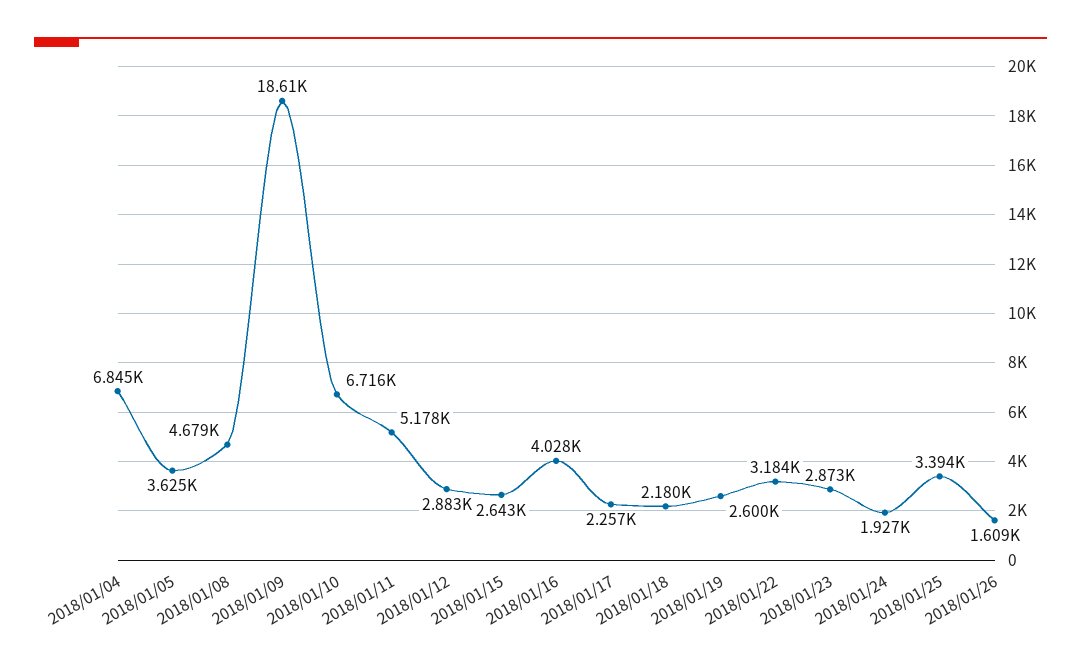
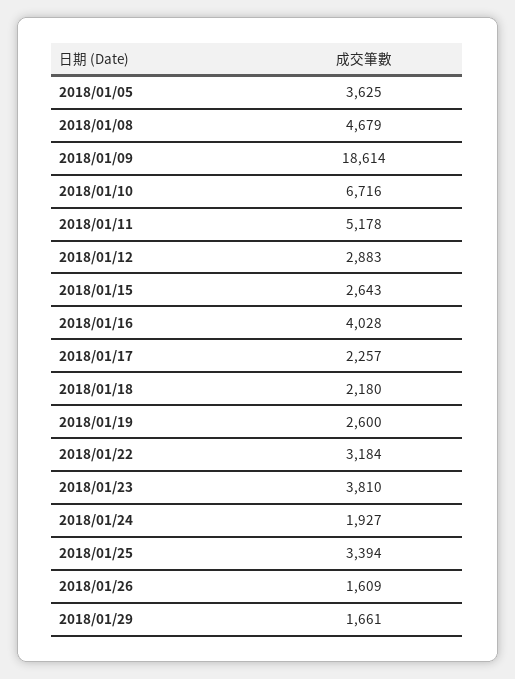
2018/01/04: 6845 -> none
2018/01/23: 2873 -> 3810
2018/01/29: none -> 1661

